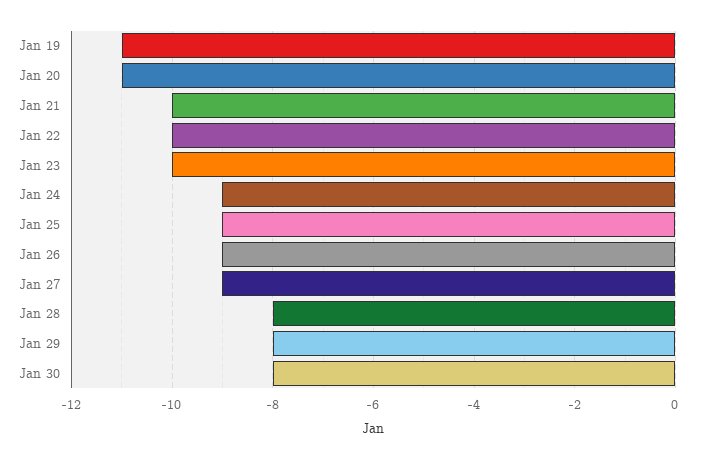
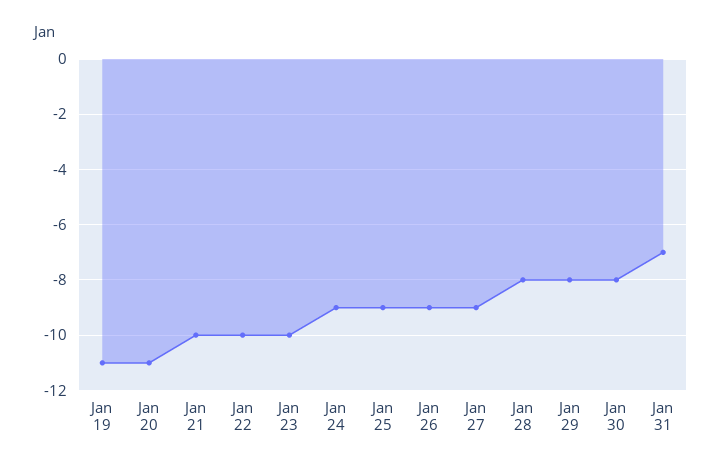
Jan 31: none -> -7

